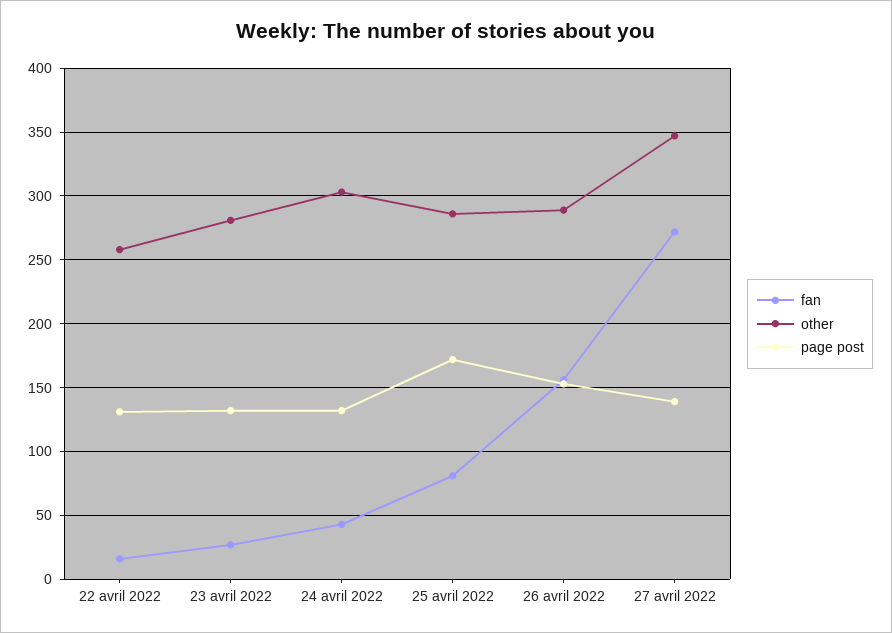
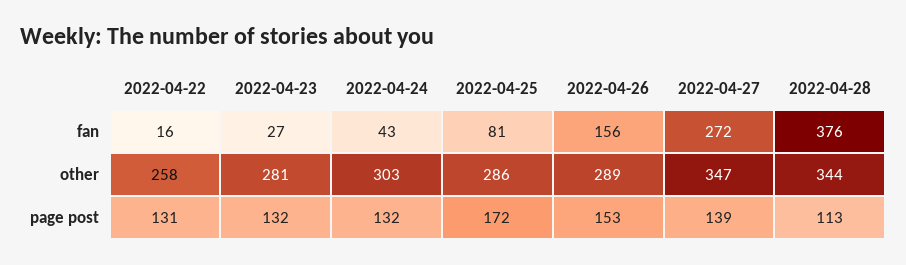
fan, 2022-04-28: none -> 376
other, 2022-04-28: none -> 344
page post, 2022-04-28: none -> 113

